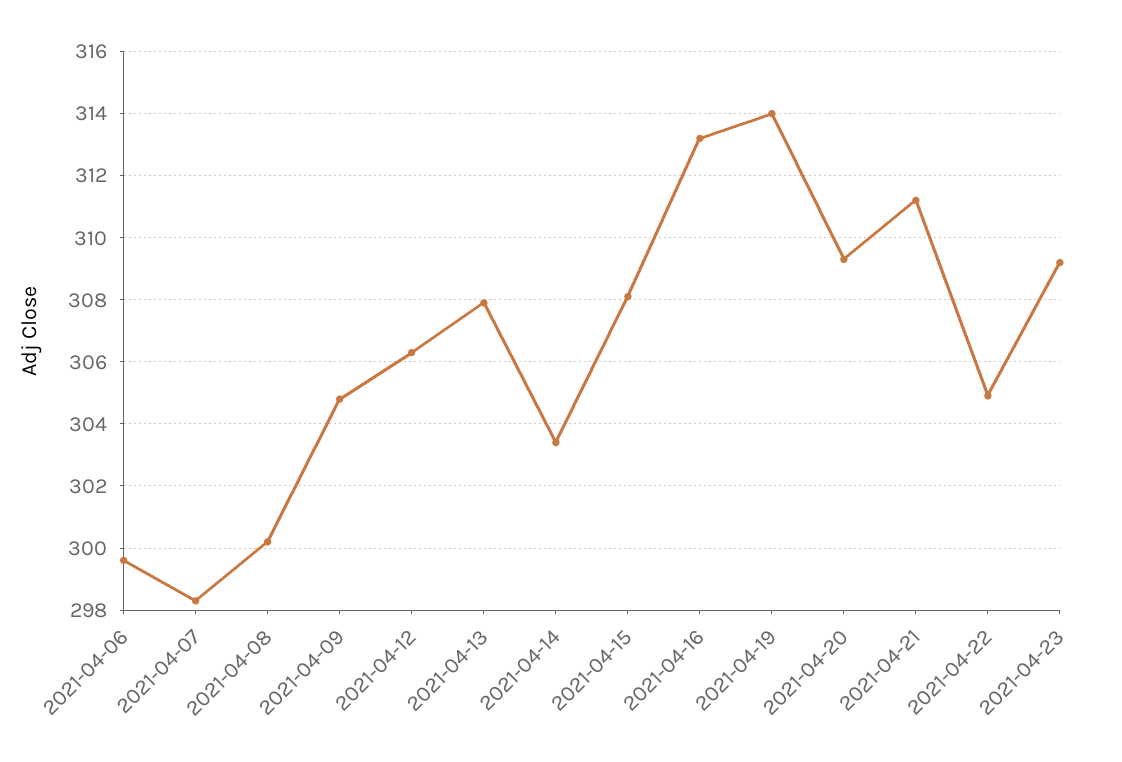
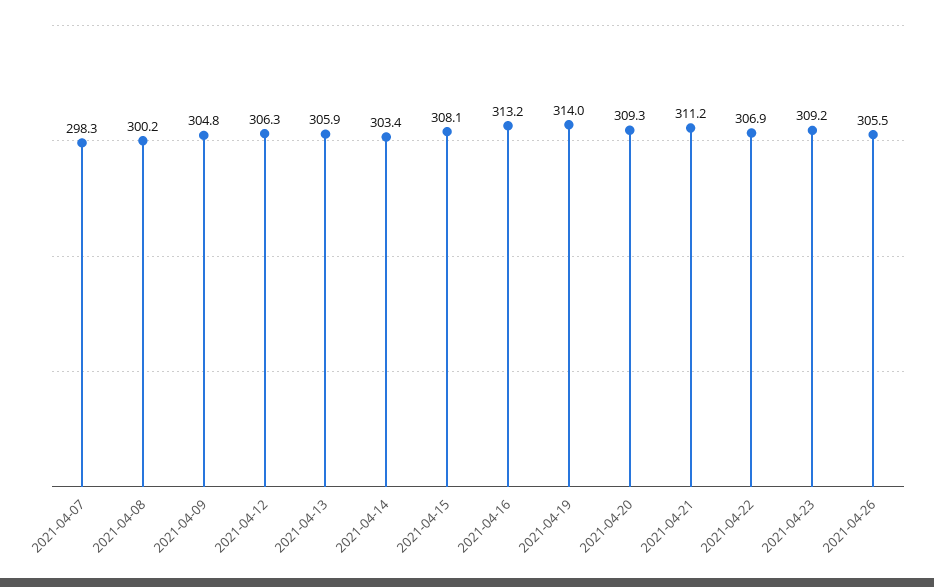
2021-04-06: 299.5 -> none
2021-04-13: 308 -> 305.9
2021-04-22: 305 -> 306.9
2021-04-26: none -> 305.5

